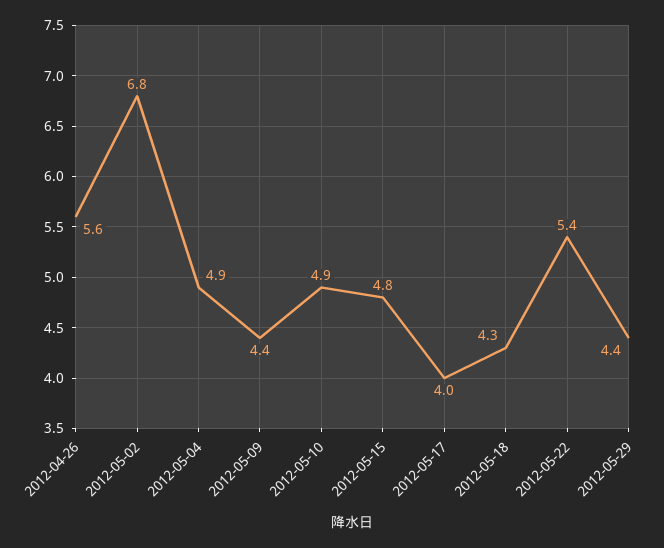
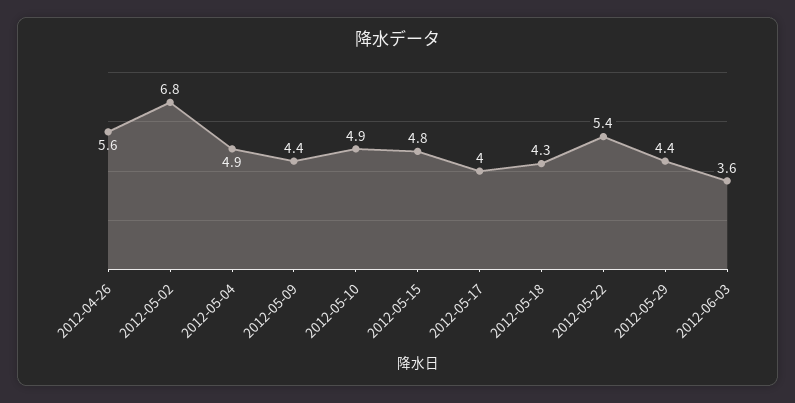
2012-06-03: none -> 3.6

